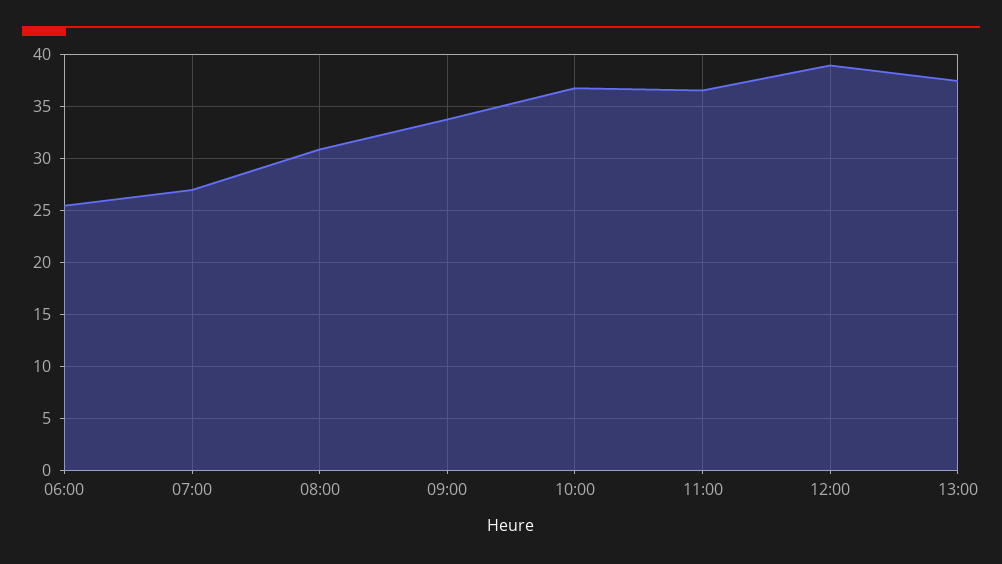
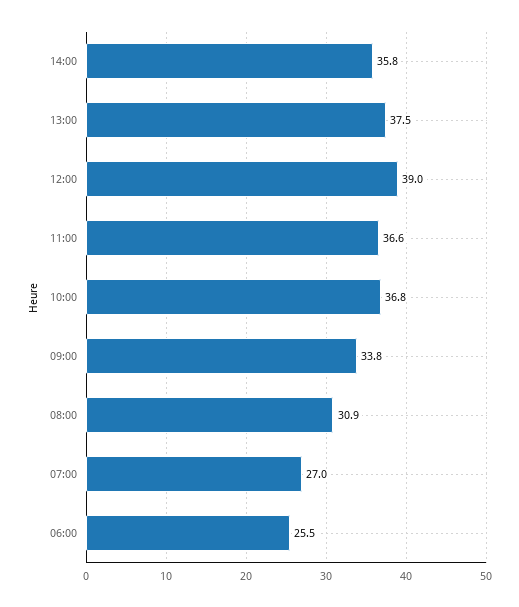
14:00: none -> 35.8

